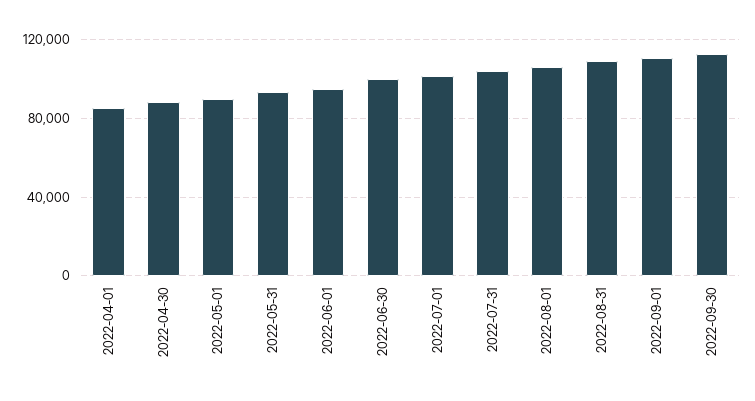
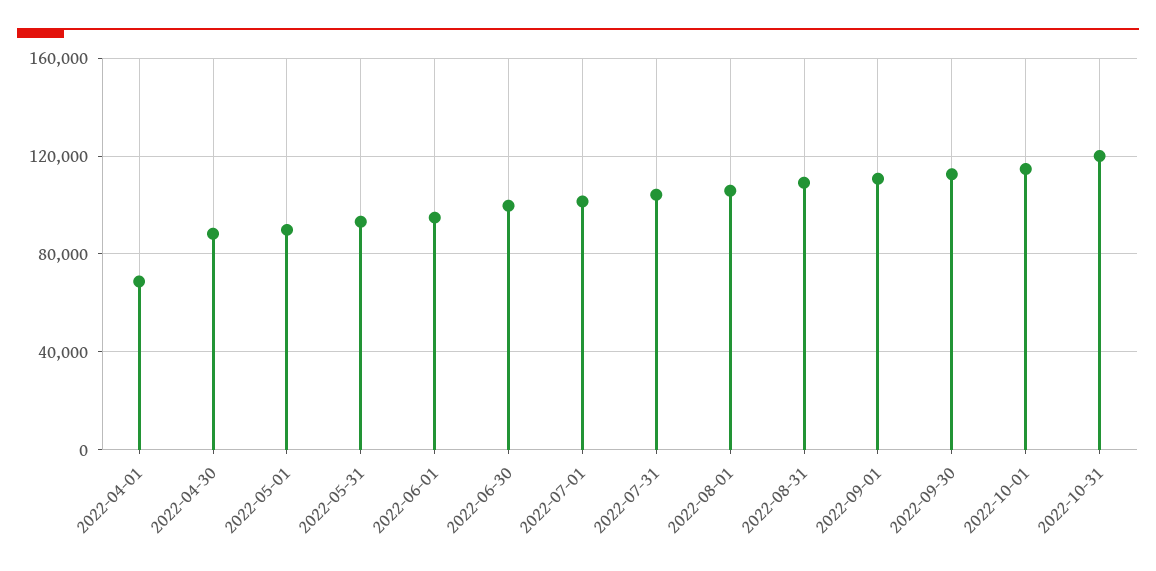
2022-04-01: 85000 -> 70000
2022-10-01: none -> 115000
2022-10-31: none -> 120000

